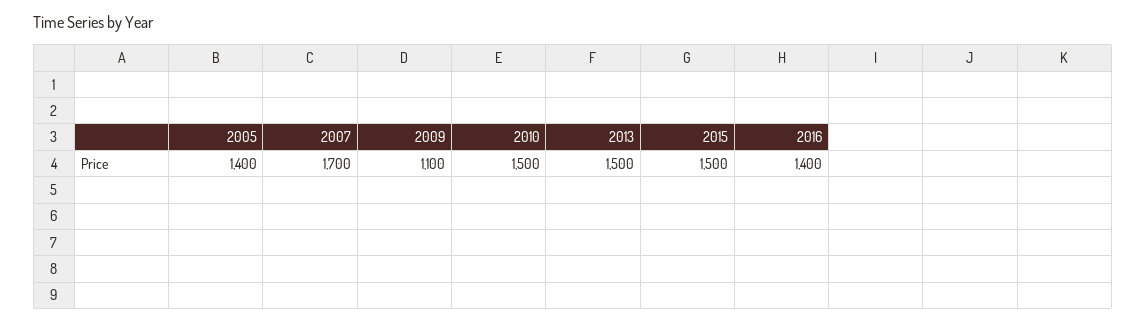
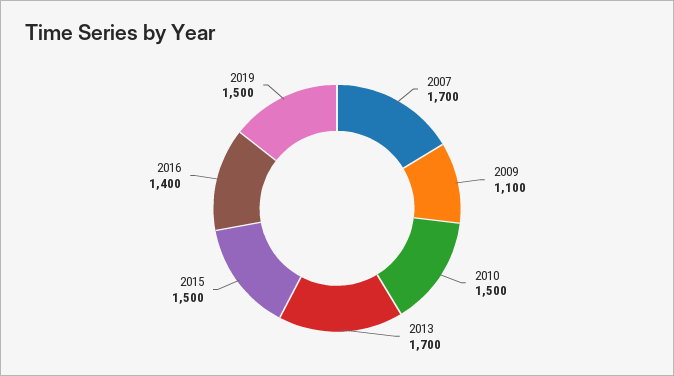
2005: 1400 -> none
2013: 1500 -> 1700
2019: none -> 1500

